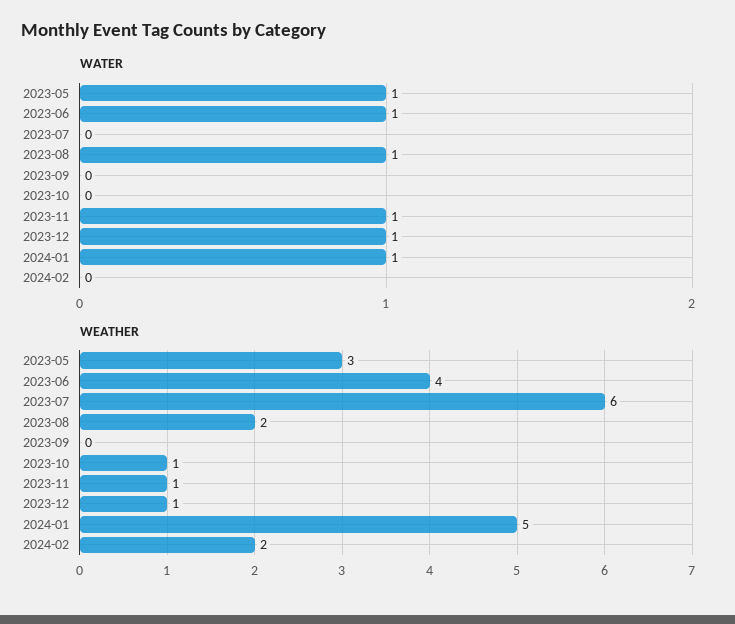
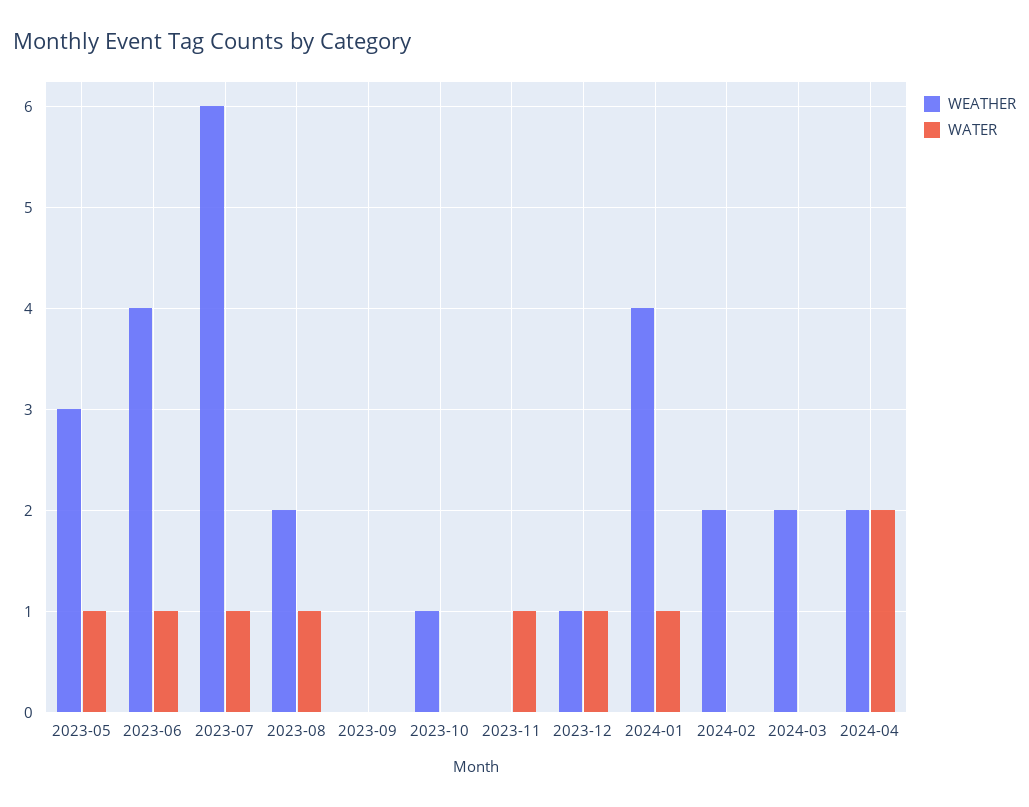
WATER, 2023-07: 0 -> 1
WEATHER, 2023-11: 1 -> 0
WEATHER, 2024-01: 5 -> 4
WEATHER, 2024-03: none -> 2
WATER, 2024-03: none -> 0
WEATHER, 2024-04: none -> 2
WATER, 2024-04: none -> 2

